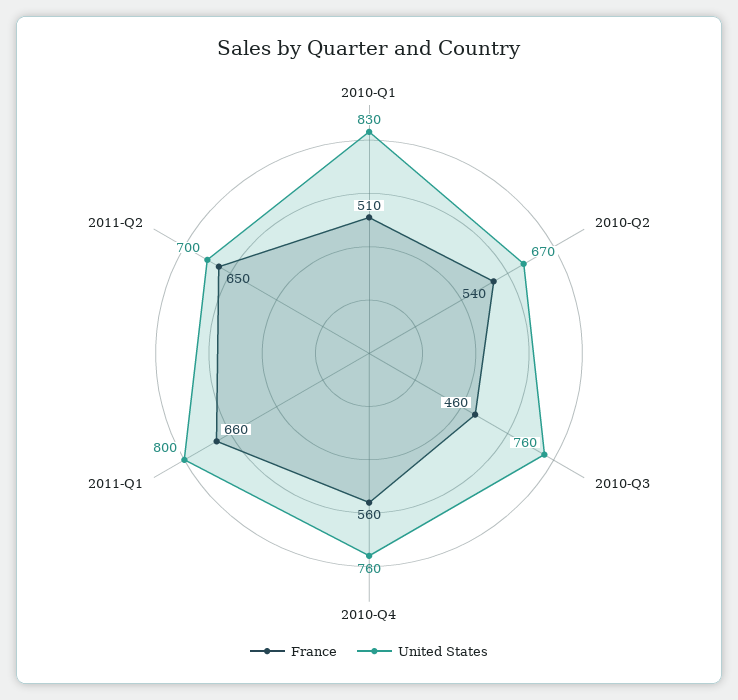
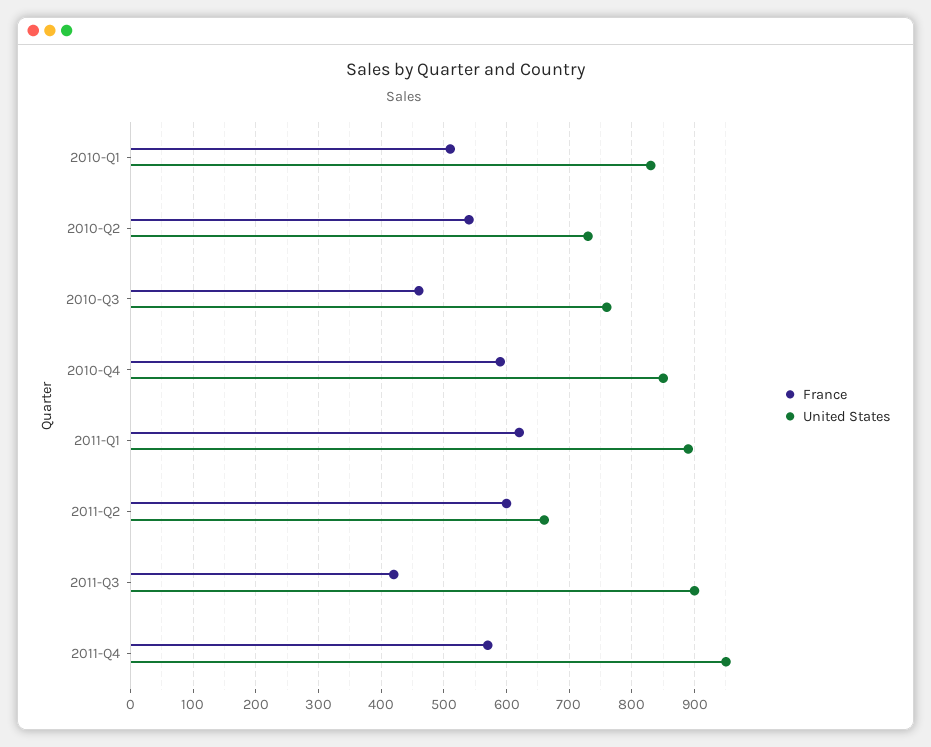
United States, 2010-Q2: 670 -> 730
France, 2010-Q4: 560 -> 590
United States, 2010-Q4: 760 -> 850
France, 2011-Q1: 660 -> 620
United States, 2011-Q1: 800 -> 890
France, 2011-Q2: 650 -> 600
United States, 2011-Q2: 700 -> 660
France, 2011-Q3: none -> 420
United States, 2011-Q3: none -> 900
France, 2011-Q4: none -> 570
United States, 2011-Q4: none -> 950

